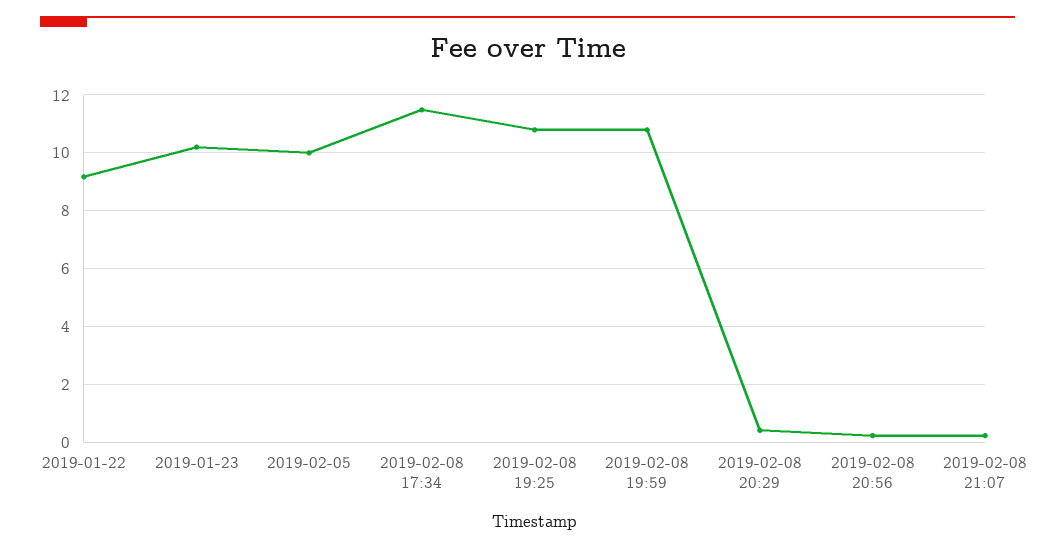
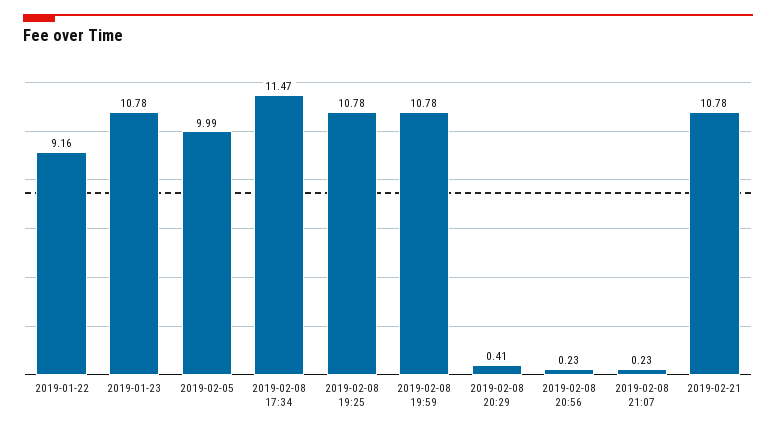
2019-01-23: 10.25 -> 10.78
2019-02-21: none -> 10.78

